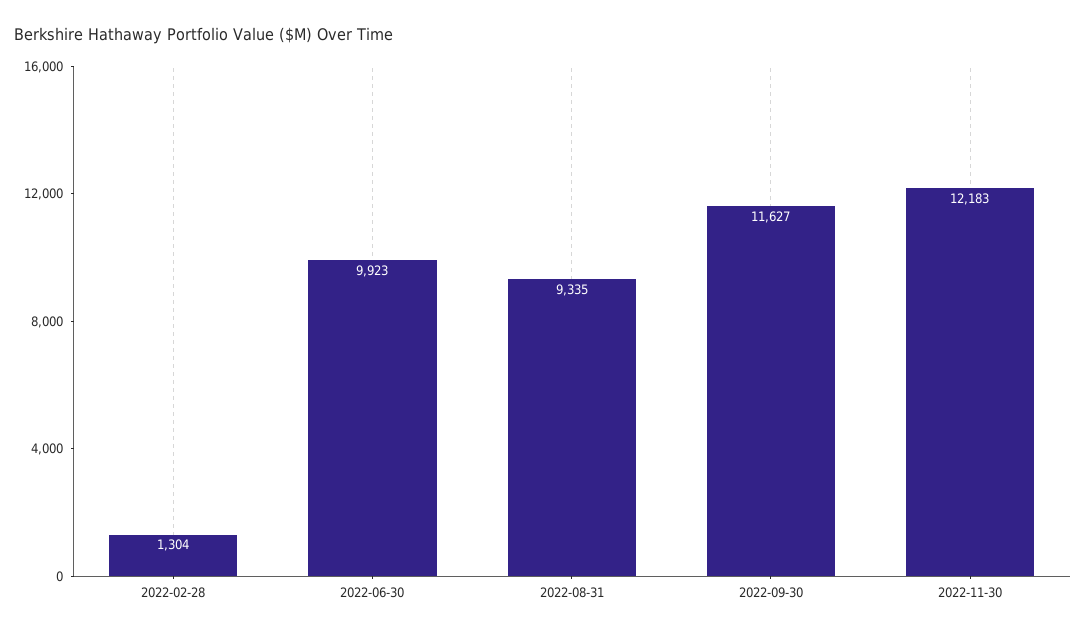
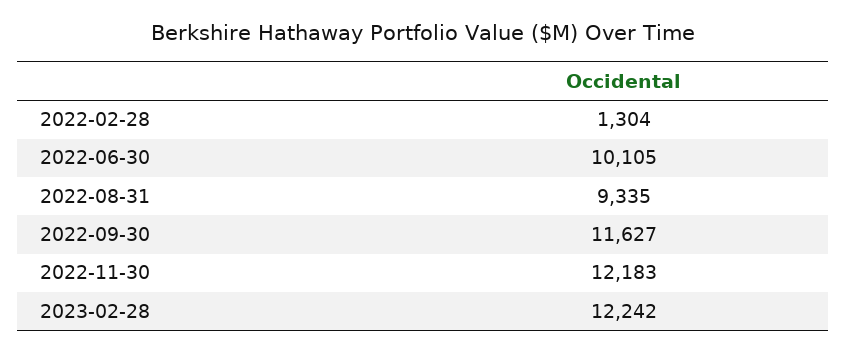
2022-06-30: 9923 -> 10105
2023-02-28: none -> 12242

